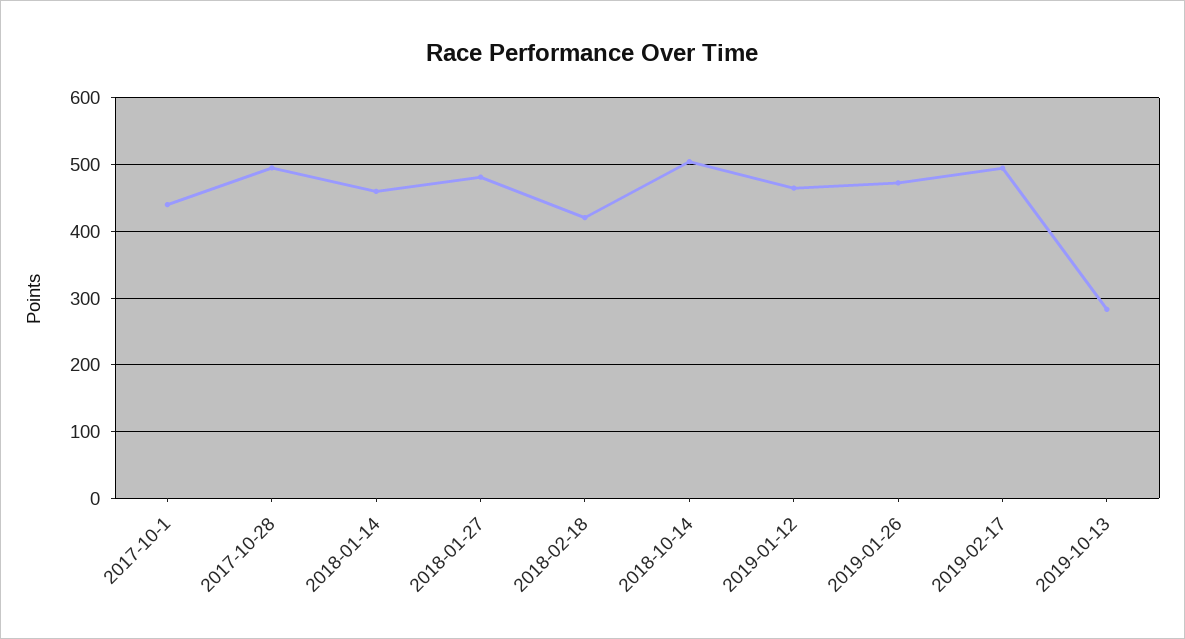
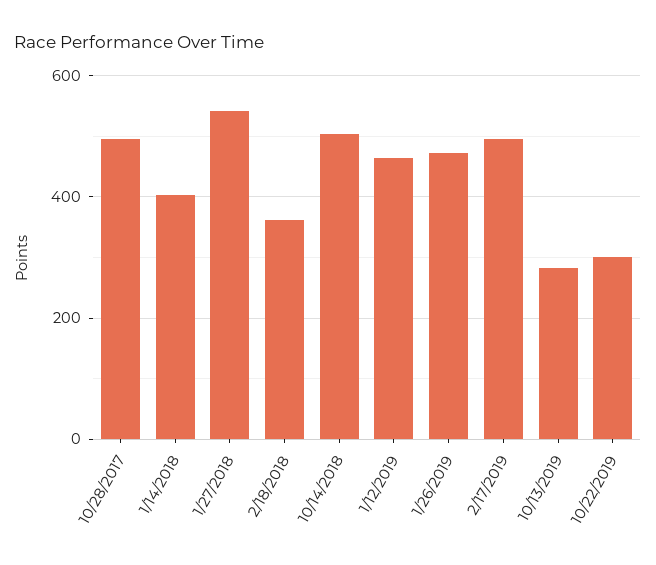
2017-10-1: 440 -> none
2018-01-14: 460 -> 400
2018-01-27: 480 -> 540
2018-02-18: 420 -> 360
10/22/2019: none -> 300

